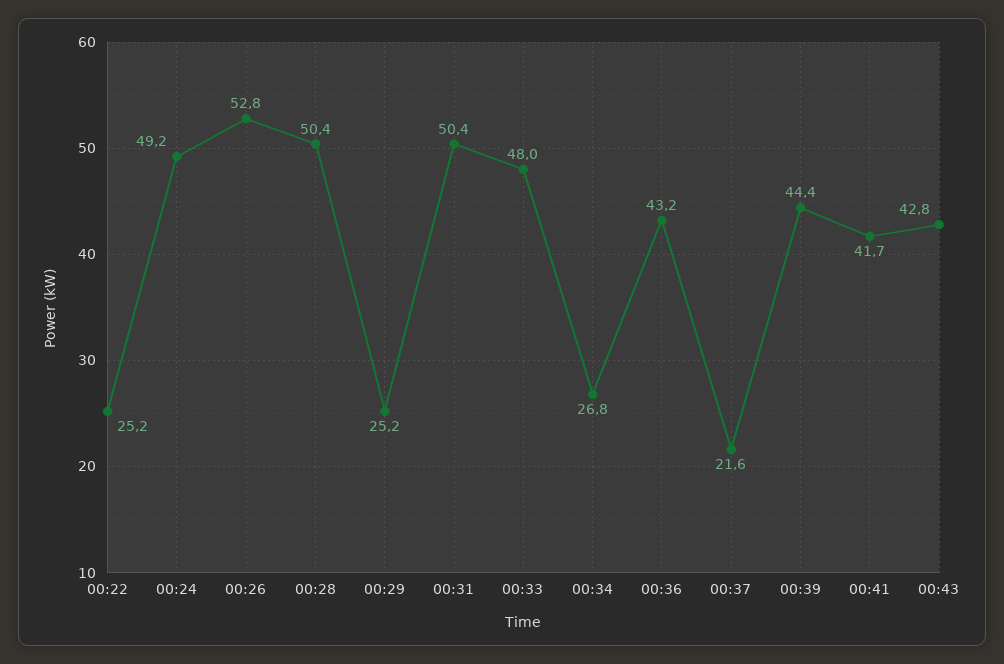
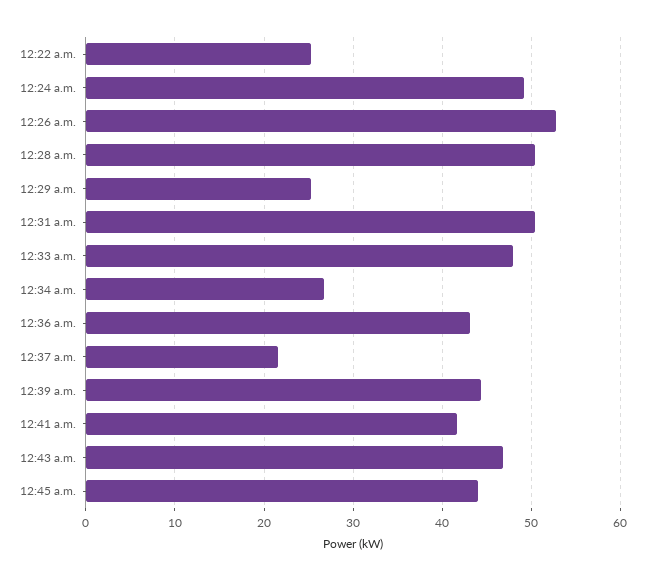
00:43: 42.8 -> 47
12:45 a.m.: none -> 44

